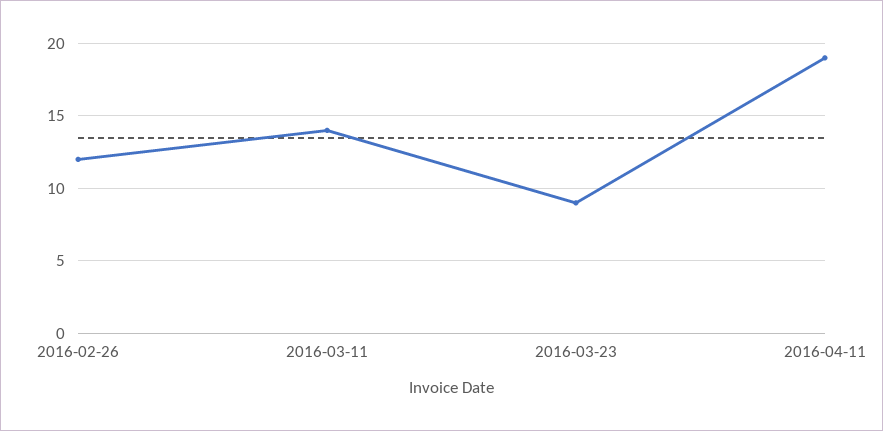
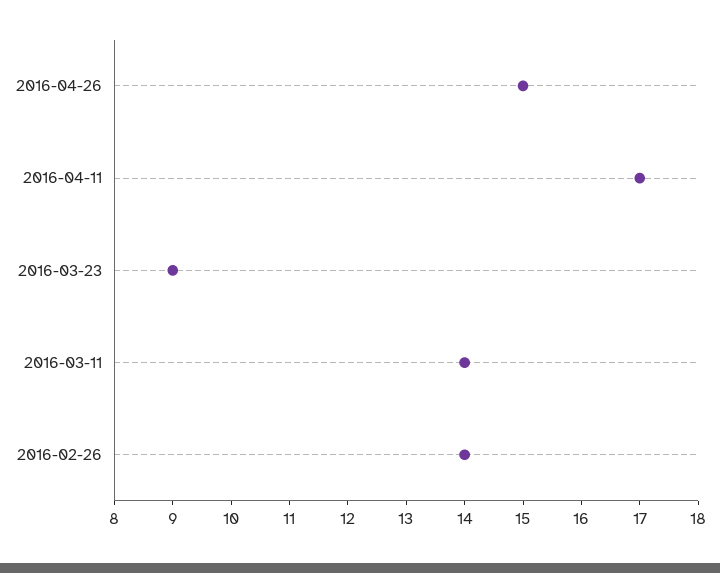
2016-02-26: 12 -> 14
2016-04-11: 19 -> 17
2016-04-26: none -> 15

